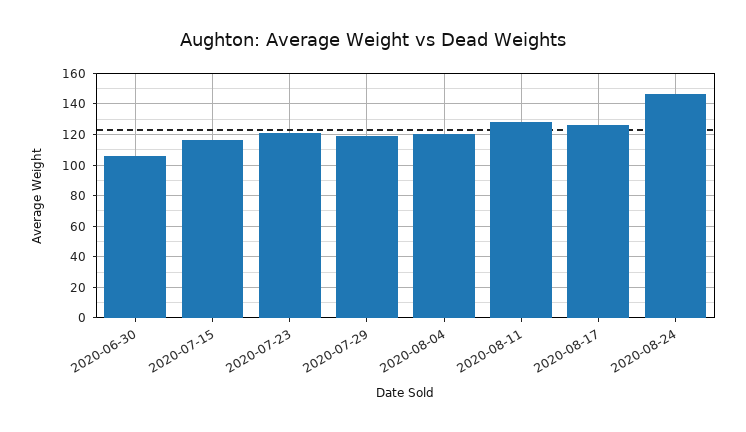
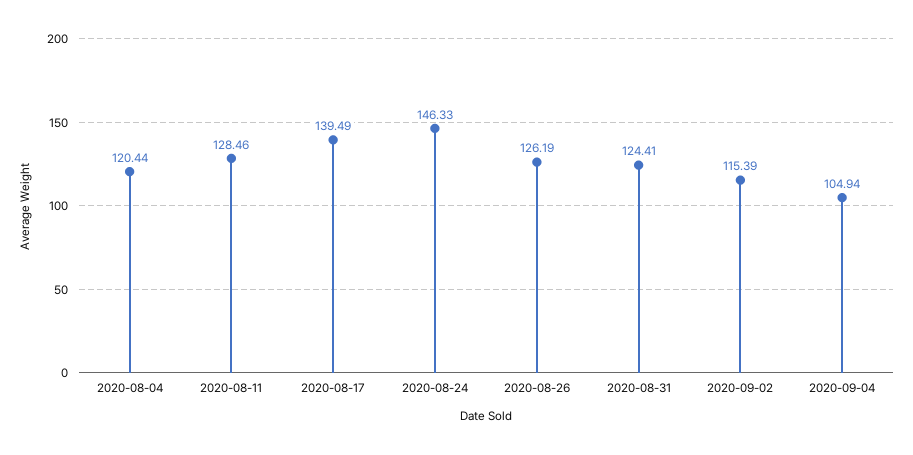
2020-06-30: 105 -> none
2020-07-15: 115 -> none
2020-07-23: 120 -> none
2020-07-29: 120 -> none
2020-08-17: 125 -> 139.49
2020-08-26: none -> 126.19
2020-08-31: none -> 124.41
2020-09-02: none -> 115.39
2020-09-04: none -> 104.94

